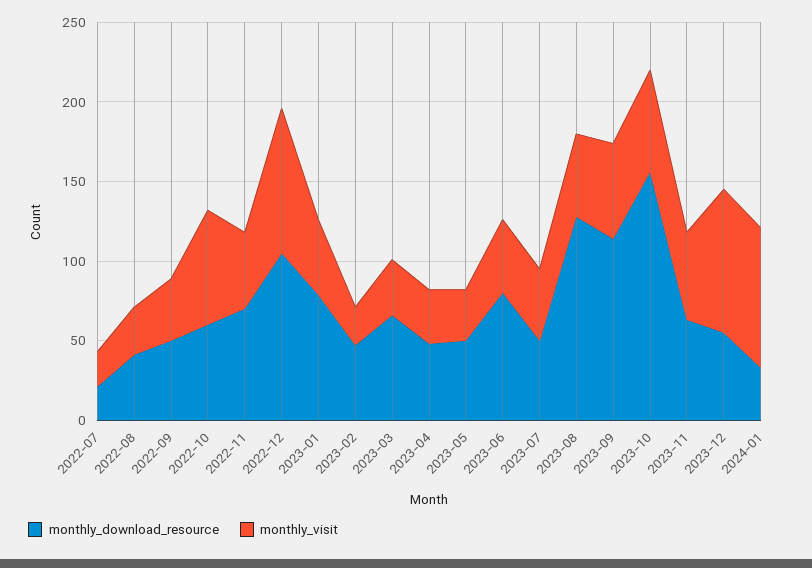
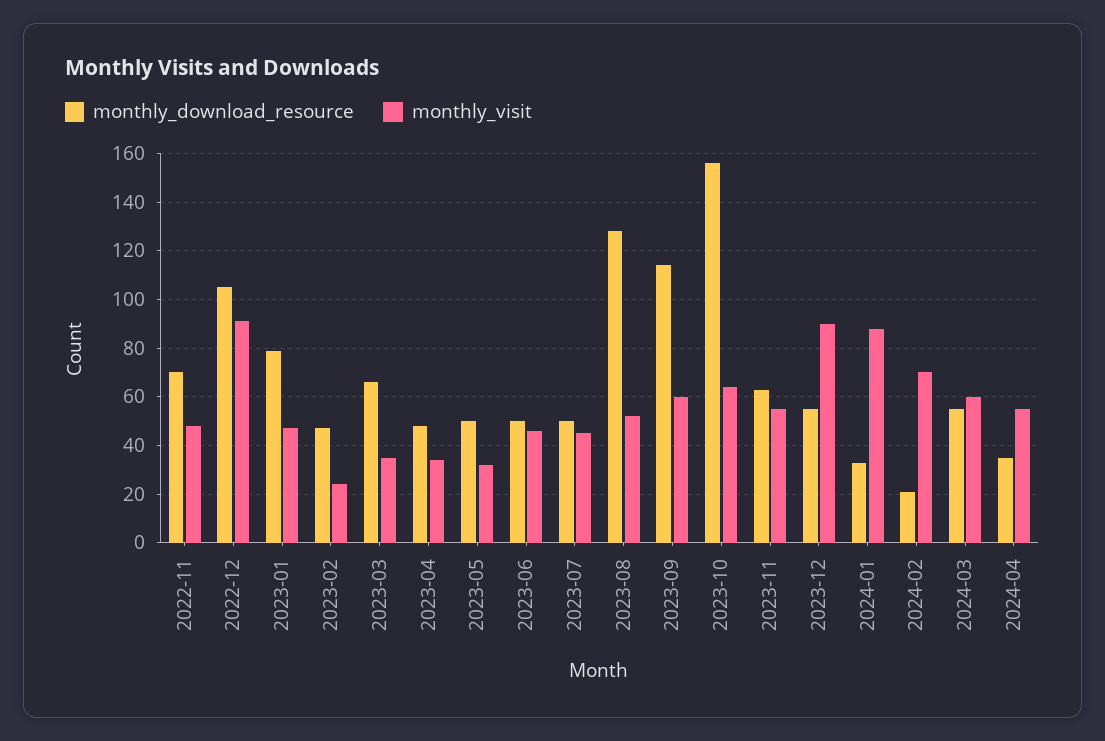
monthly_download_resource, 2022-07: 20 -> none
monthly_visit, 2022-07: 20 -> none
monthly_download_resource, 2022-08: 40 -> none
monthly_visit, 2022-08: 30 -> none
monthly_download_resource, 2022-09: 50 -> none
monthly_visit, 2022-09: 40 -> none
monthly_download_resource, 2022-10: 60 -> none
monthly_visit, 2022-10: 70 -> none
monthly_download_resource, 2023-06: 80 -> 50
monthly_download_resource, 2024-02: none -> 20
monthly_visit, 2024-02: none -> 70
monthly_download_resource, 2024-03: none -> 55
monthly_visit, 2024-03: none -> 60
monthly_download_resource, 2024-04: none -> 35
monthly_visit, 2024-04: none -> 55

